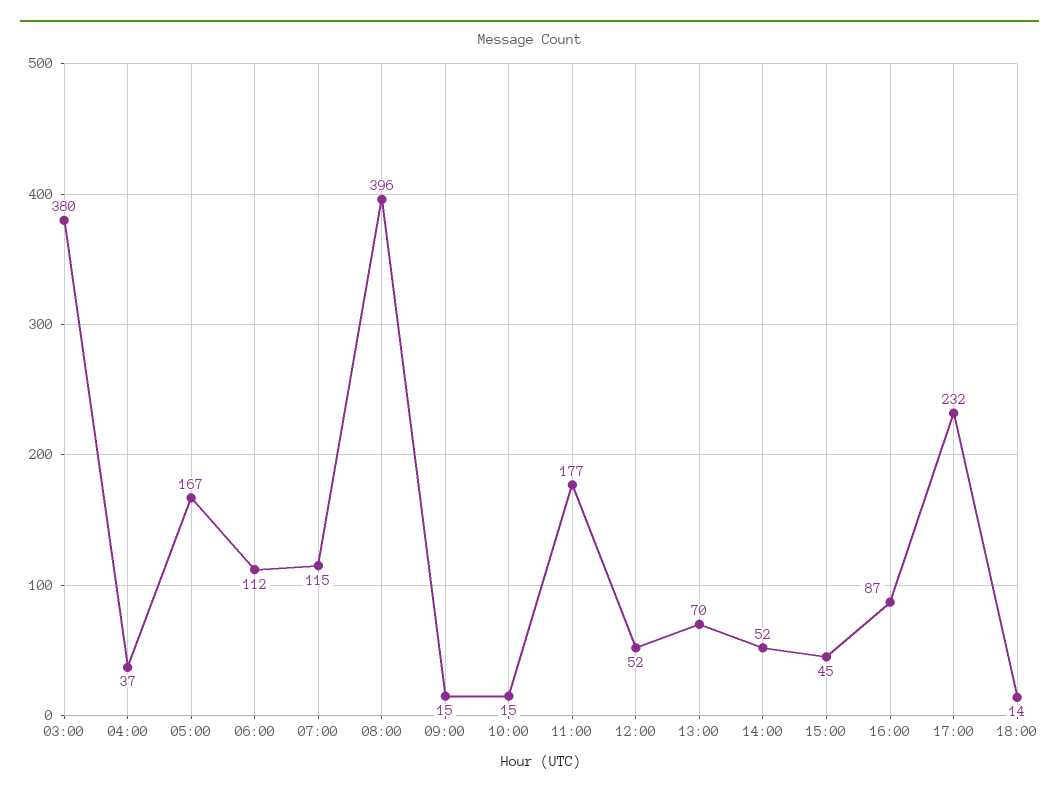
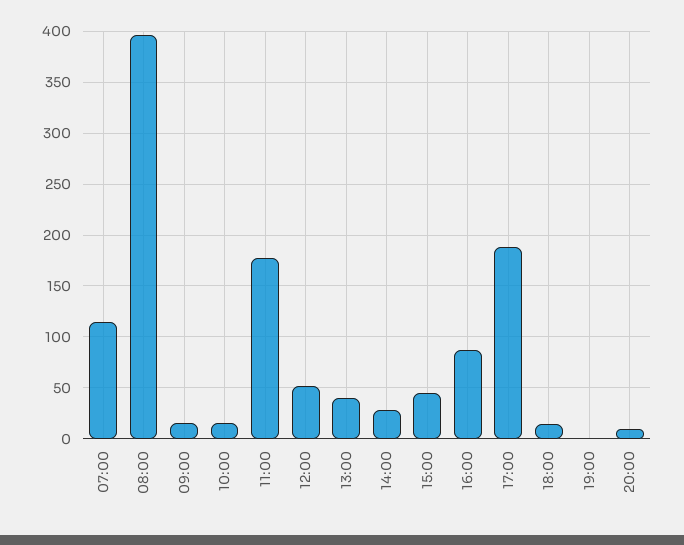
03:00: 380 -> none
04:00: 37 -> none
05:00: 167 -> none
06:00: 112 -> none
13:00: 70 -> 40
14:00: 52 -> 30
17:00: 232 -> 190
19:00: none -> 0
20:00: none -> 10

